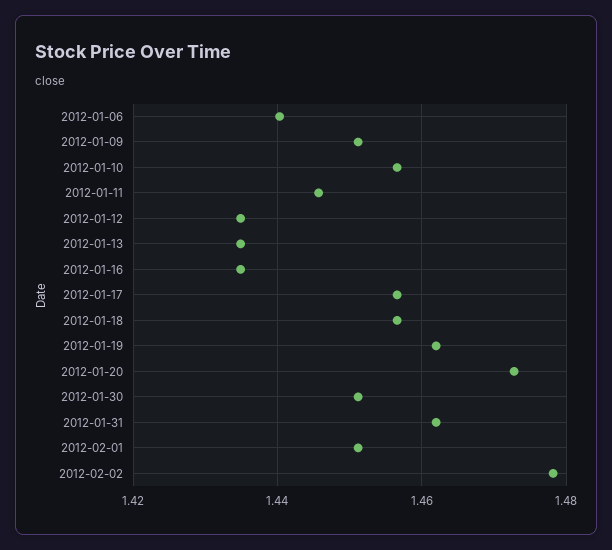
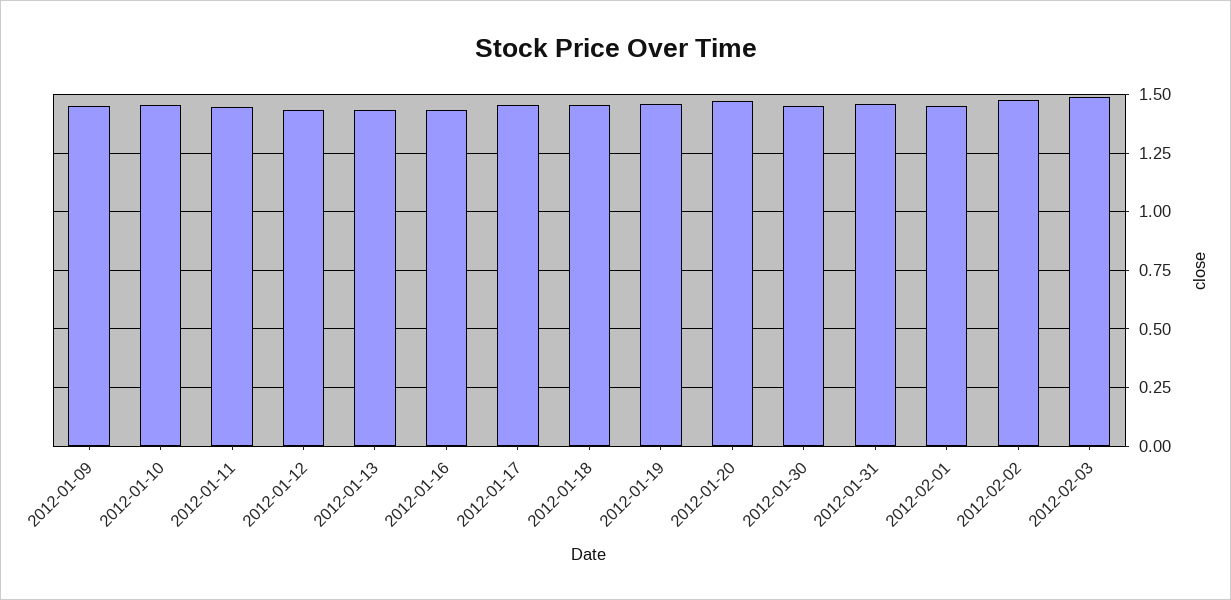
2012-01-06: 1.44 -> none
2012-02-03: none -> 1.5

